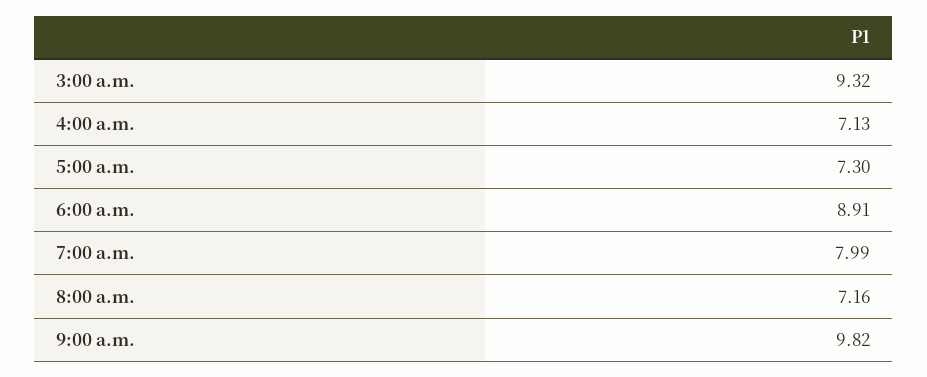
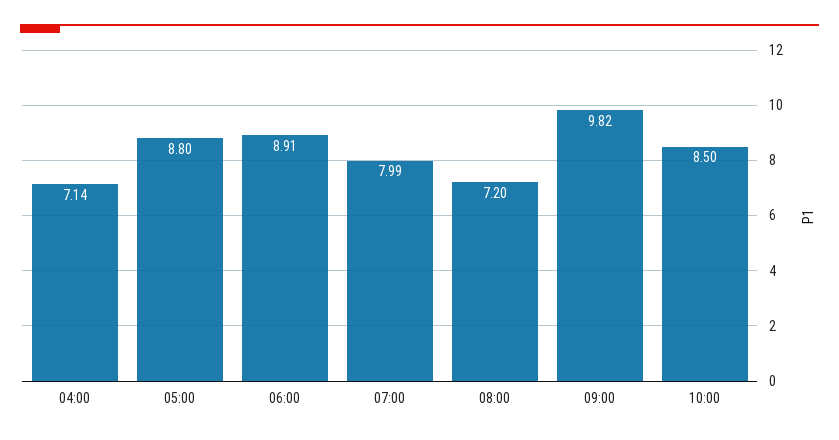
3:00 a.m.: 9.32 -> none
4:00 a.m.: 7.13 -> 7.14
5:00 a.m.: 7.3 -> 8.8
8:00 a.m.: 7.16 -> 7.2
10:00: none -> 8.5

